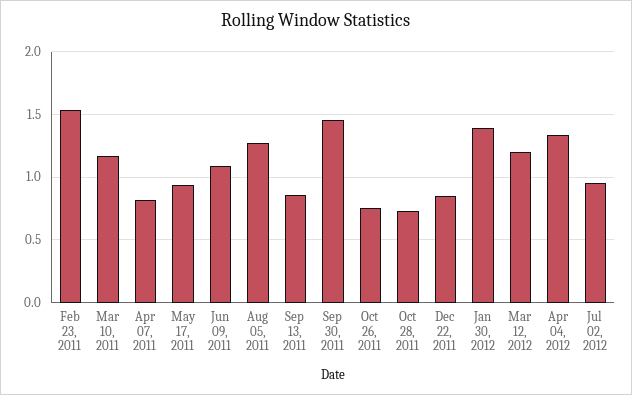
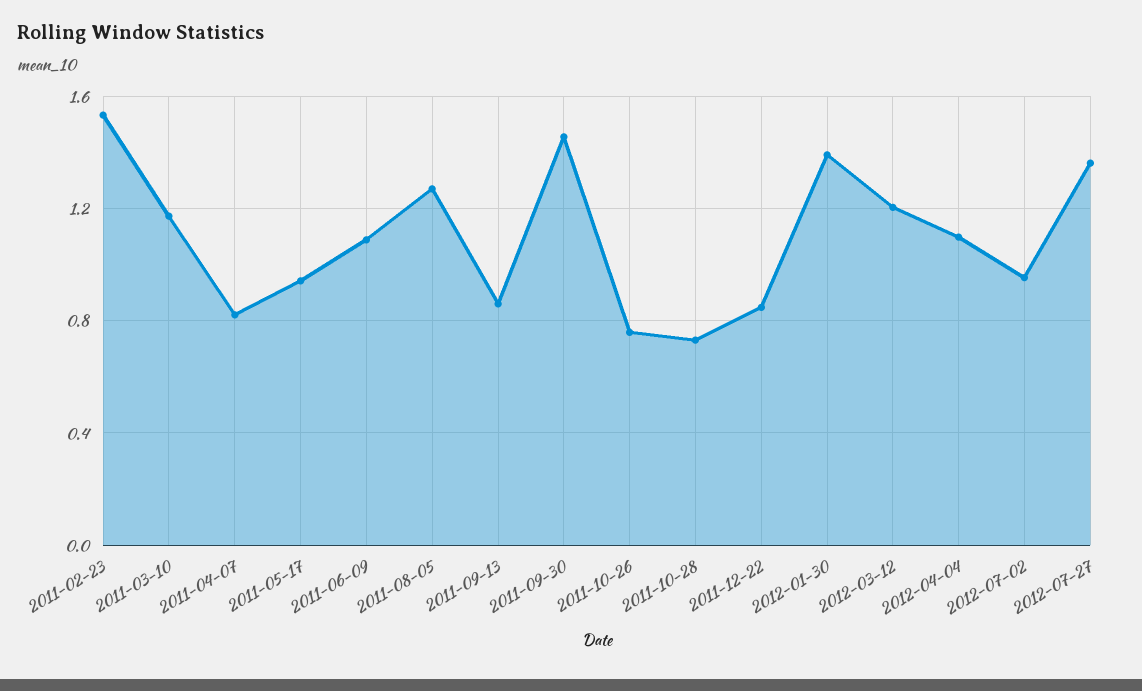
Apr 04, 2012: 1.35 -> 1.1
2012-07-27: none -> 1.35

